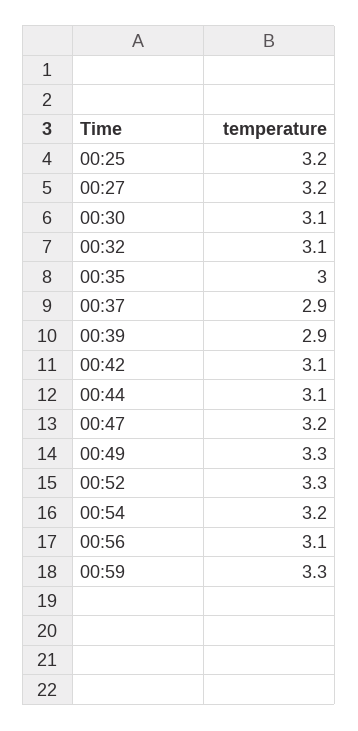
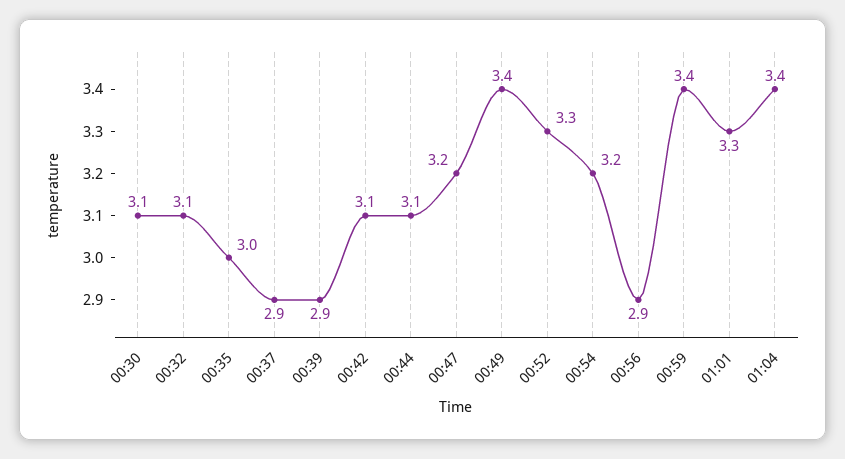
00:25: 3.2 -> none
00:27: 3.2 -> none
00:49: 3.3 -> 3.4
00:56: 3.1 -> 2.9
00:59: 3.3 -> 3.4
01:01: none -> 3.3
01:04: none -> 3.4

